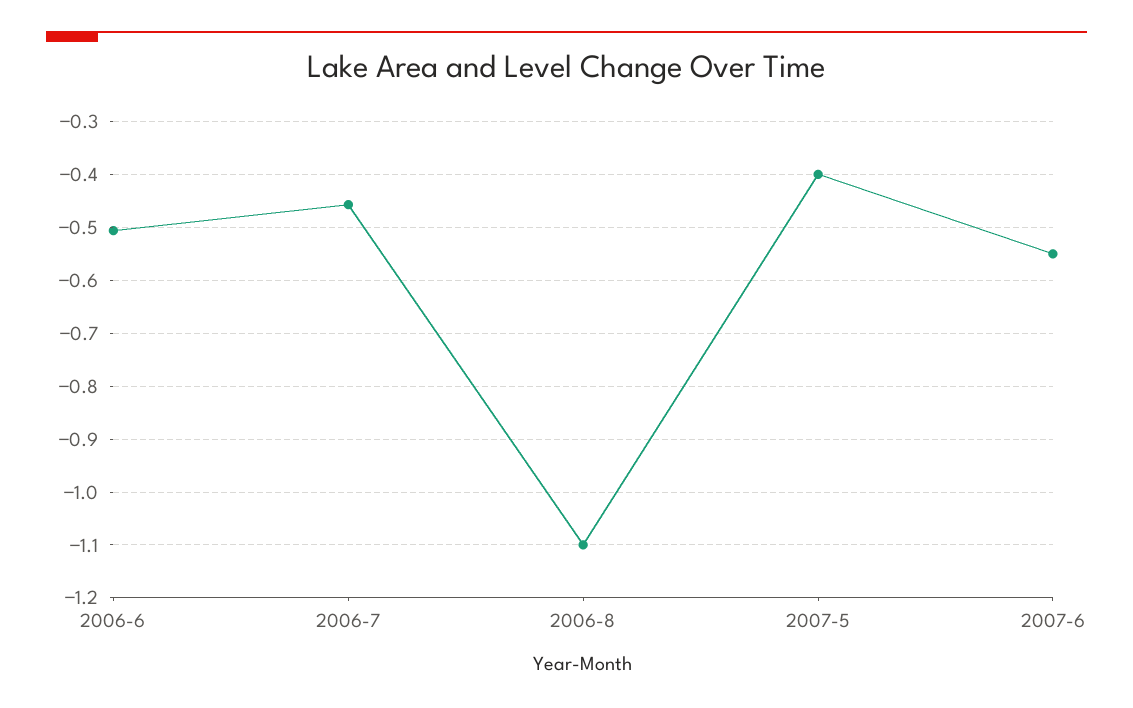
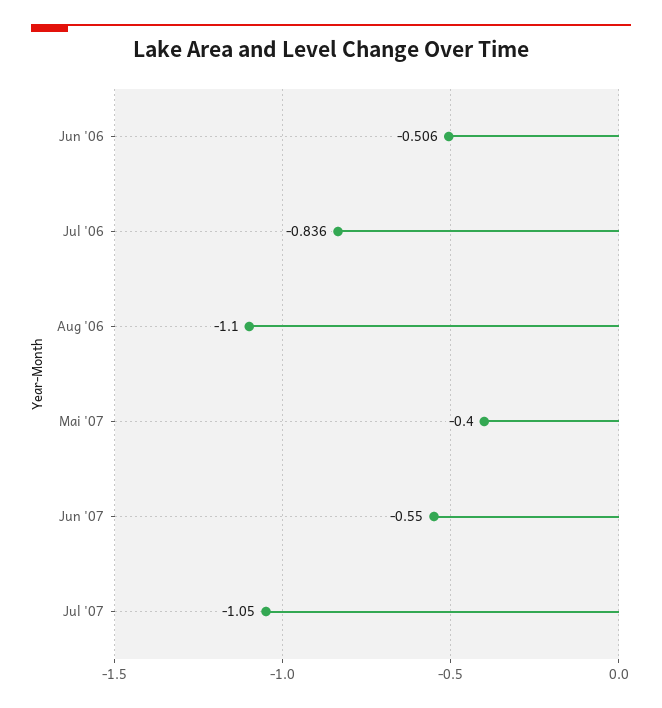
2006-7: -0.46 -> -0.836
Jul '07: none -> -1.05

